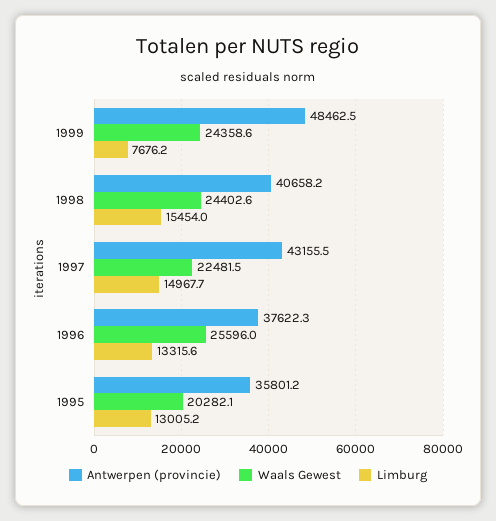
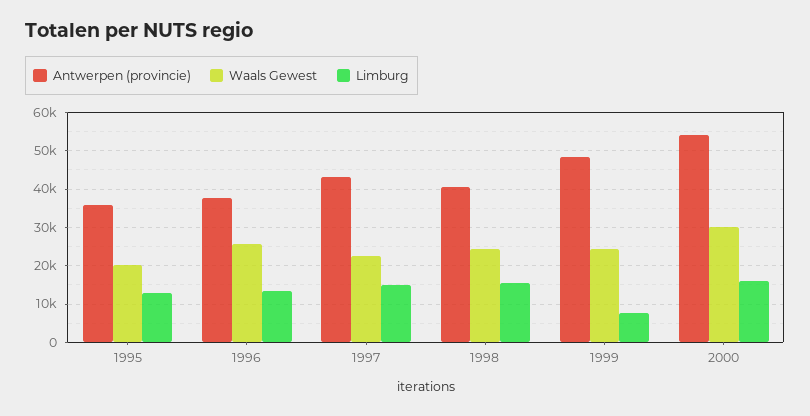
Antwerpen (provincie), 2000: none -> 54000
Waals Gewest, 2000: none -> 30000
Limburg, 2000: none -> 16000

